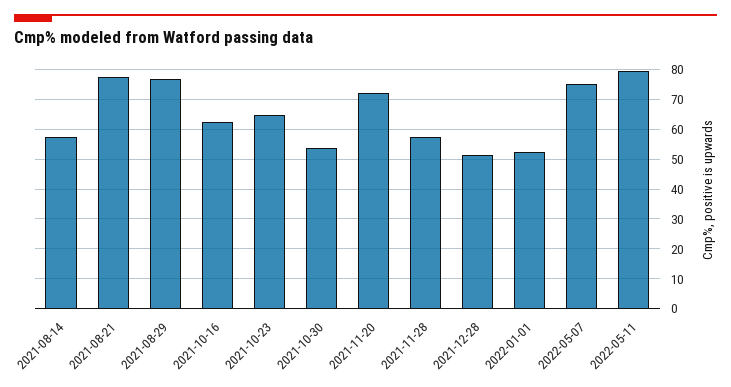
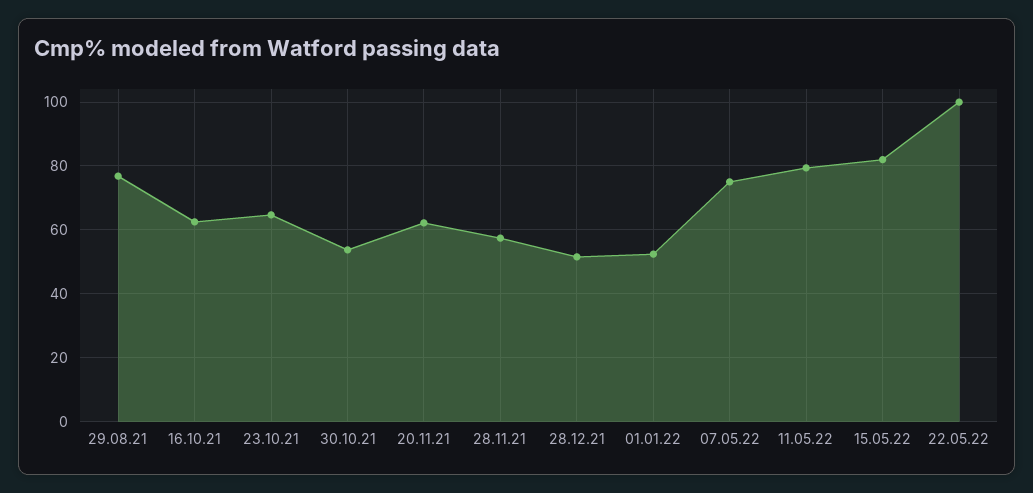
2021-08-14: 57.5 -> none
2021-08-21: 77.5 -> none
2021-11-20: 72.5 -> 62
15.05.22: none -> 82
22.05.22: none -> 100

